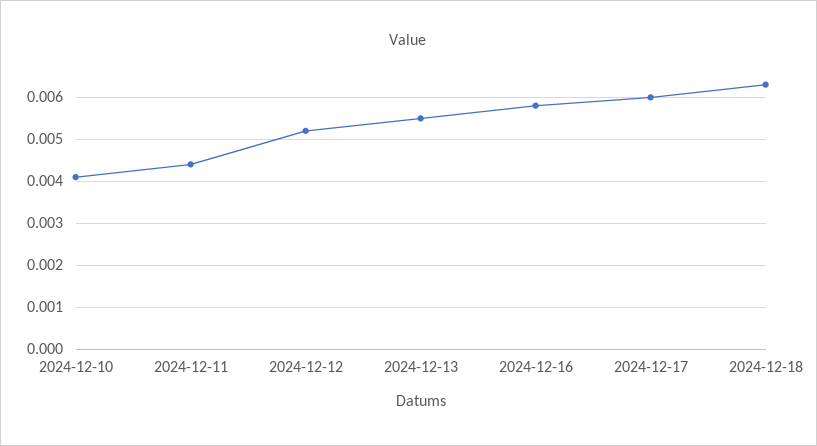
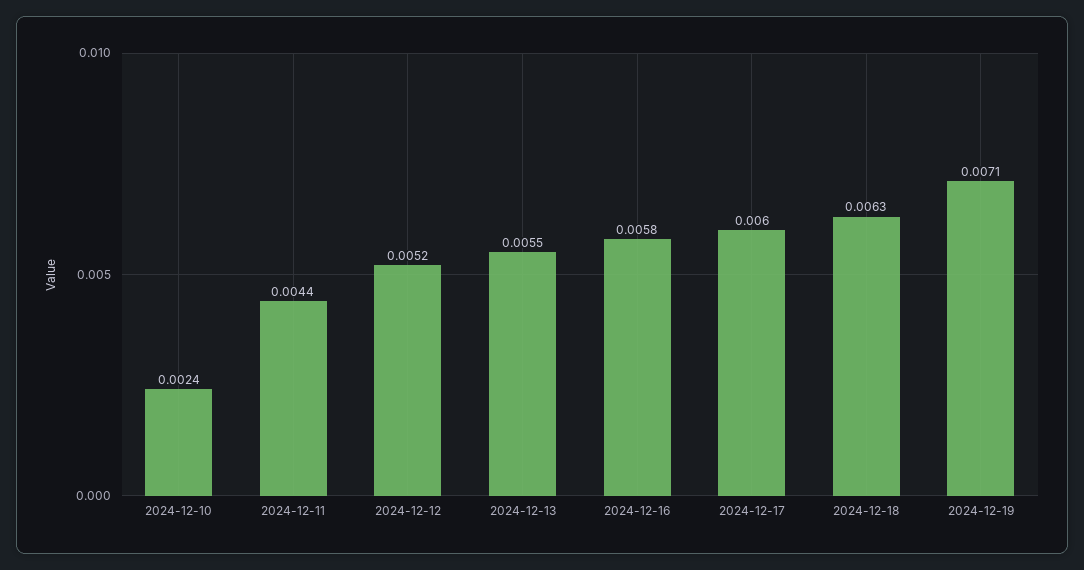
2024-12-10: 0.004 -> 0.0024
2024-12-19: none -> 0.0071

